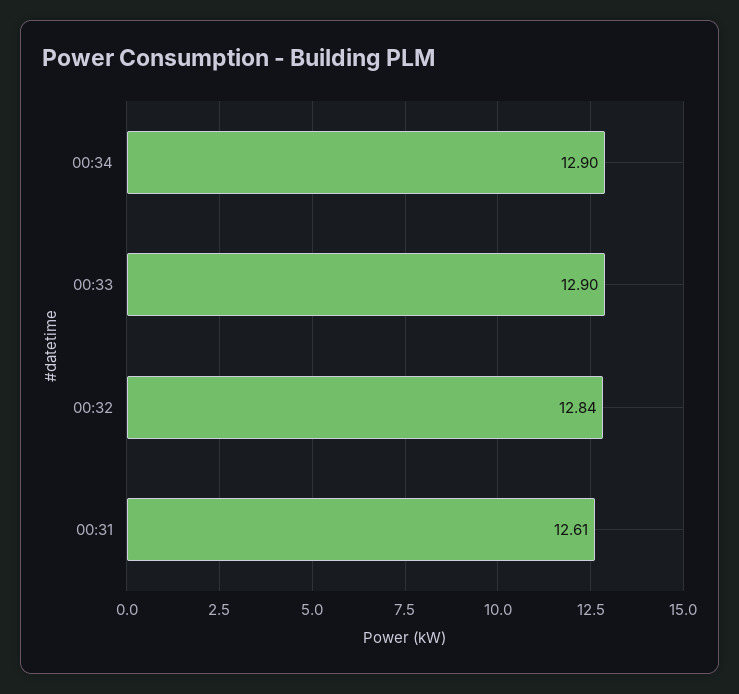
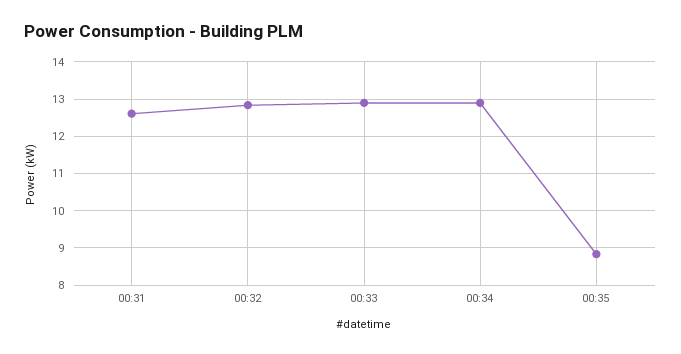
00:35: none -> 8.8

